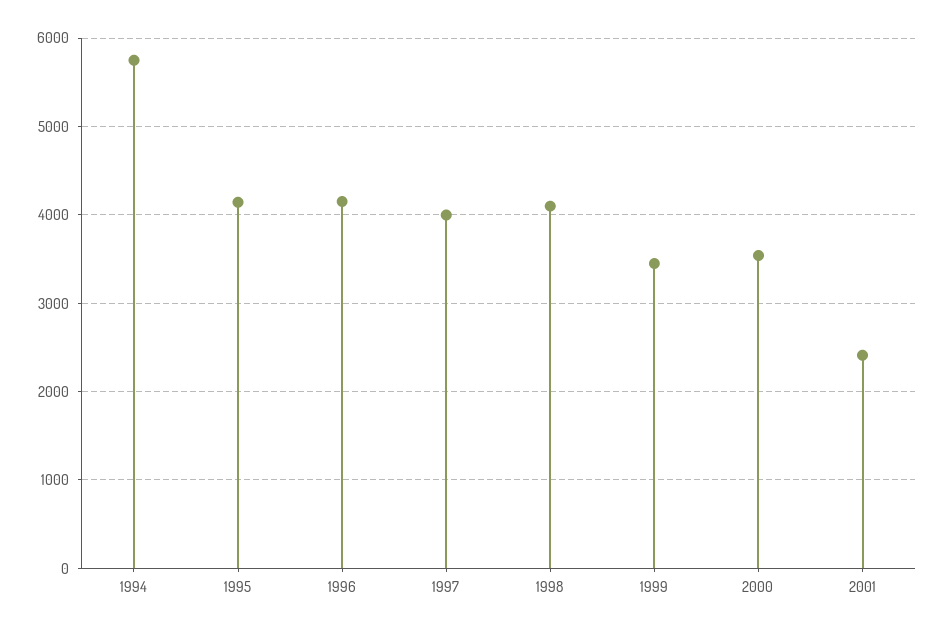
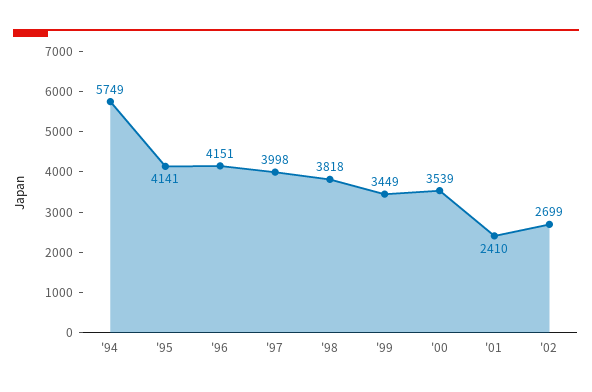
1998: 4100 -> 3818
'02: none -> 2699

